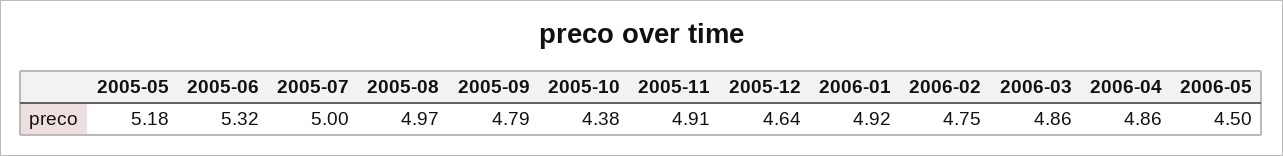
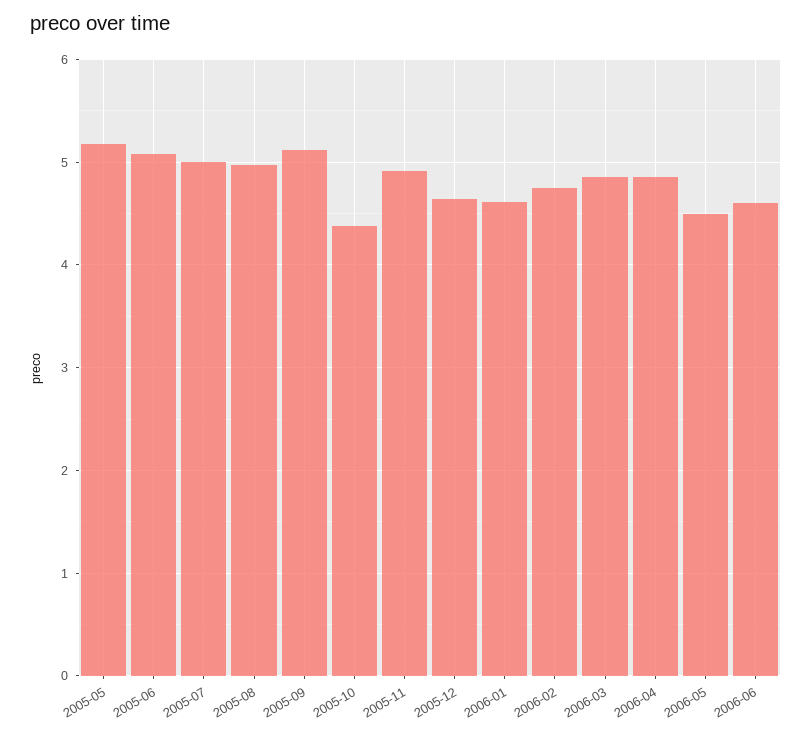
2005-06: 5.32 -> 5.1
2005-09: 4.79 -> 5.1
2006-01: 4.92 -> 4.6
2006-06: none -> 4.6

